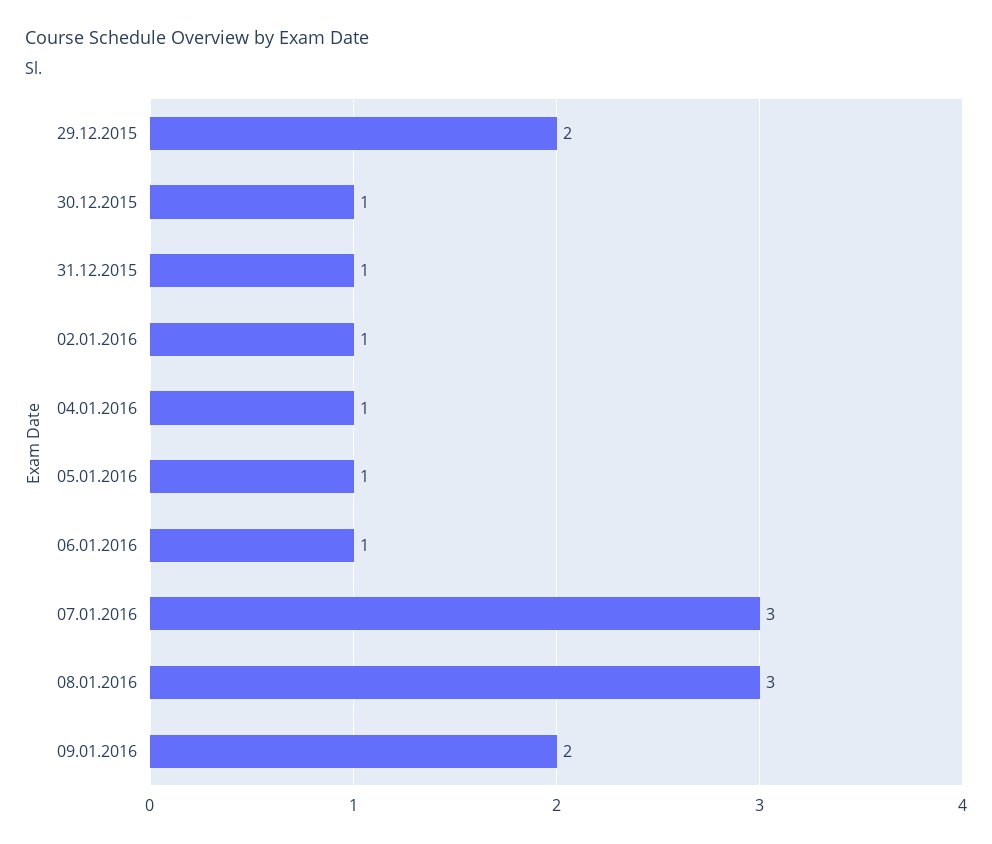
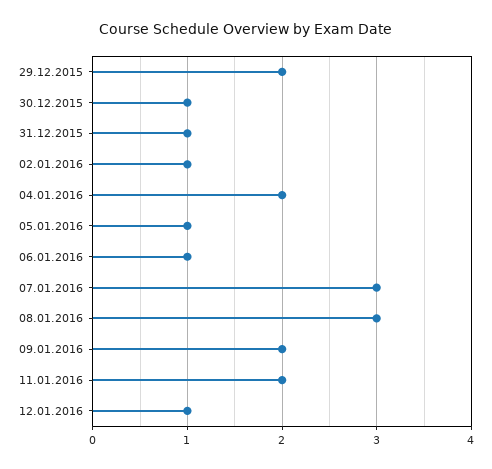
04.01.2016: 1 -> 2
11.01.2016: none -> 2
12.01.2016: none -> 1

